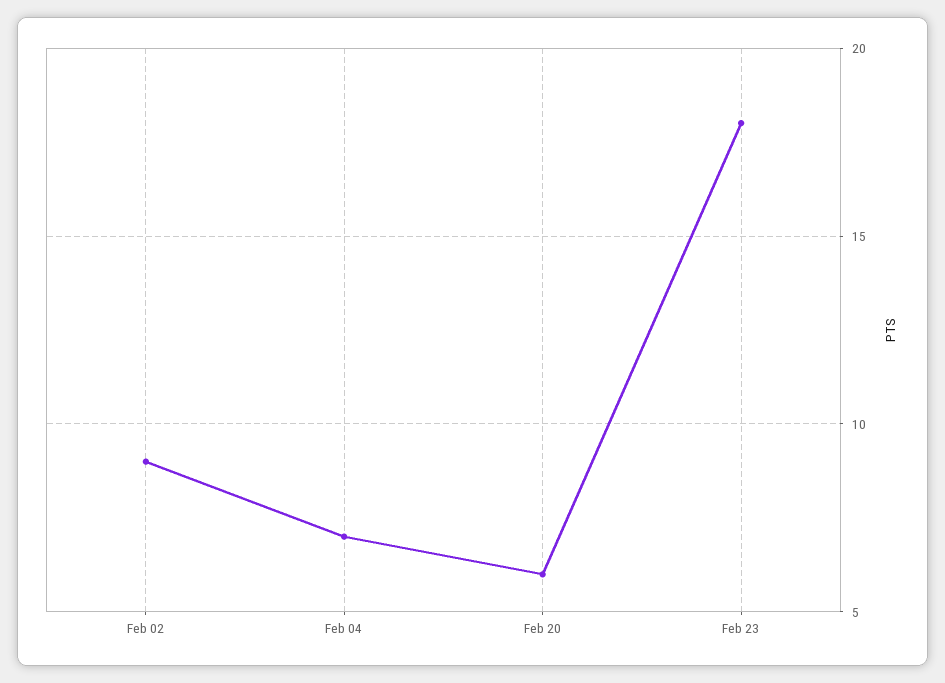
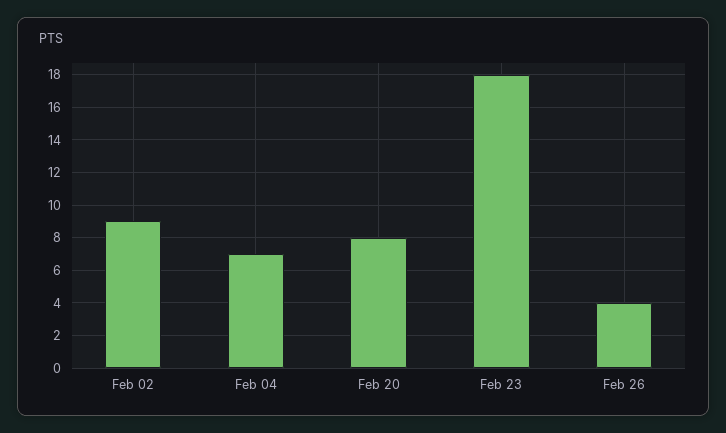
Feb 20: 6 -> 8
Feb 26: none -> 4

